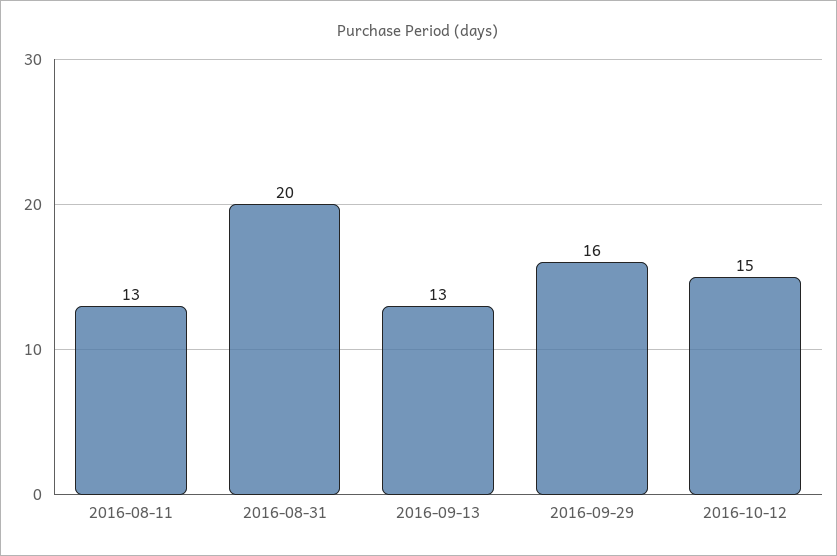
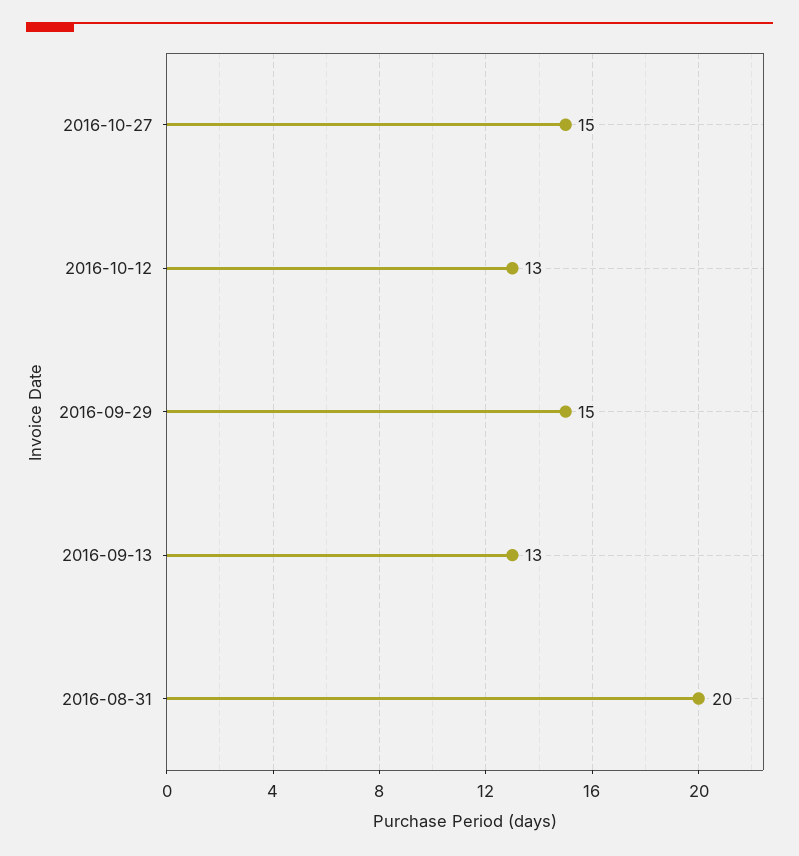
2016-08-11: 13 -> none
2016-09-29: 16 -> 15
2016-10-12: 15 -> 13
2016-10-27: none -> 15

